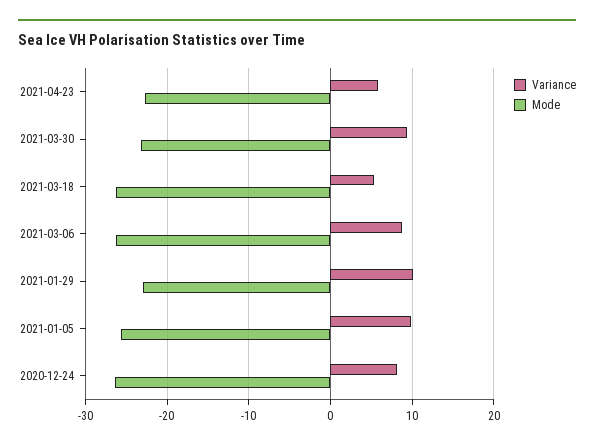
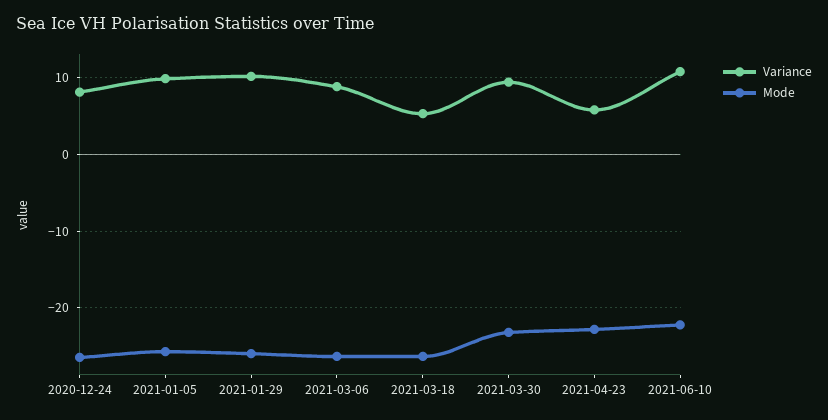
Mode, 2021-01-29: -23 -> -26
Variance, 2021-06-10: none -> 11
Mode, 2021-06-10: none -> -22

